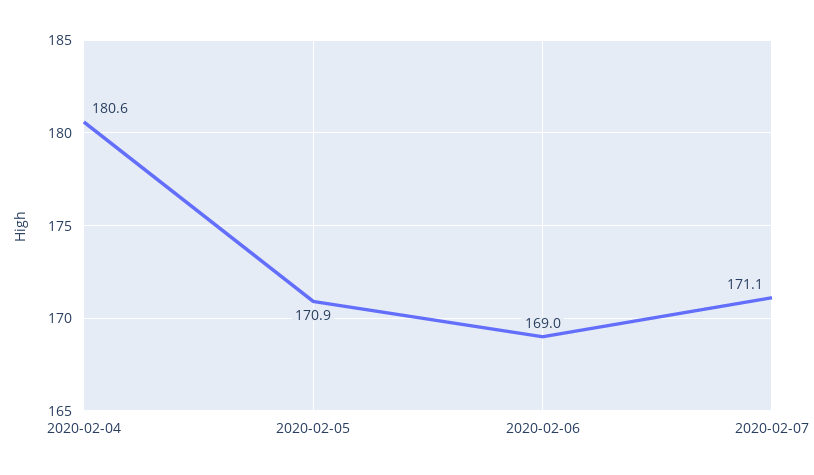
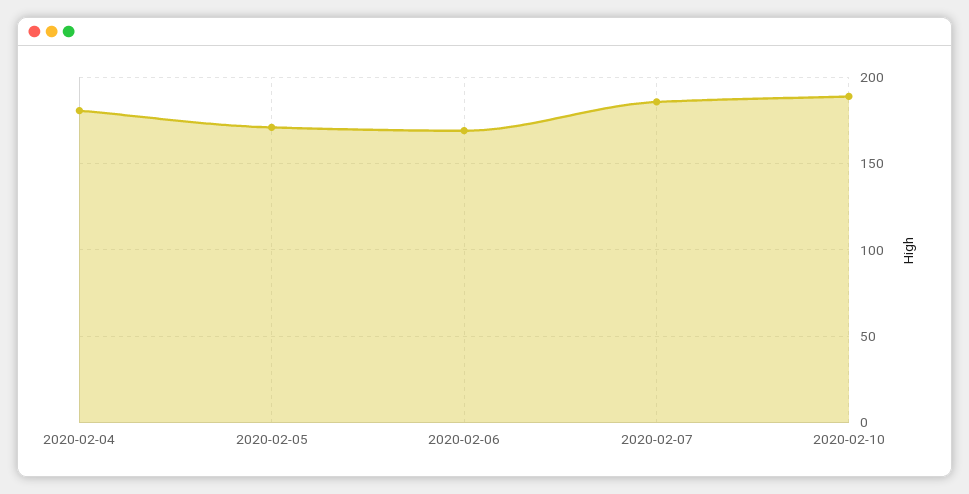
2020-02-07: 171.1 -> 185
2020-02-10: none -> 190

